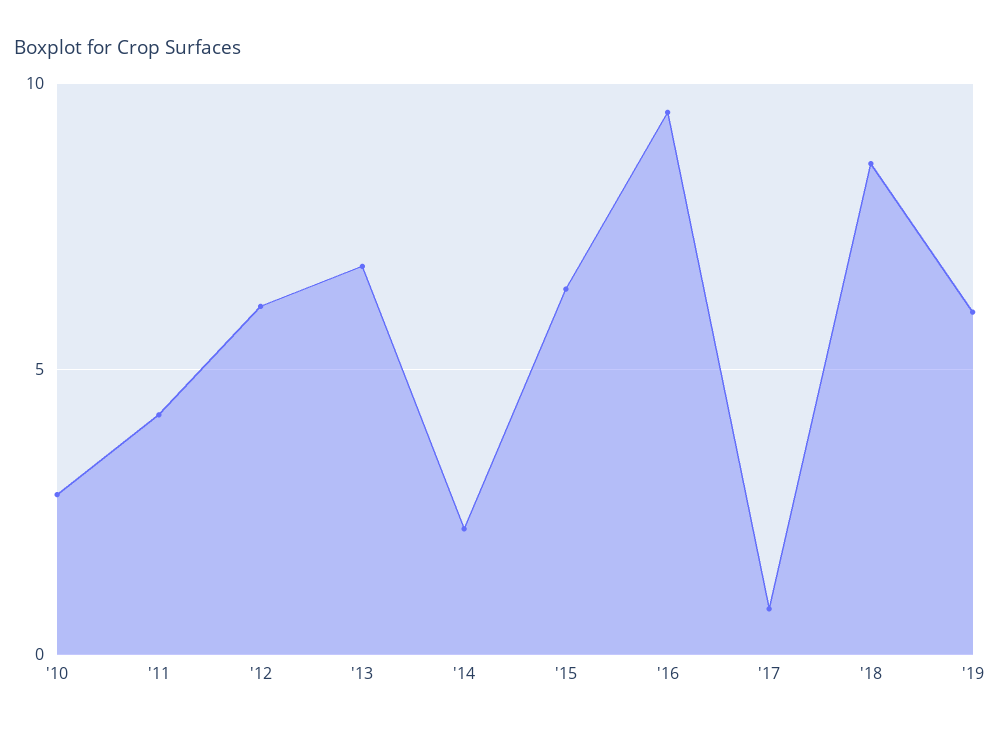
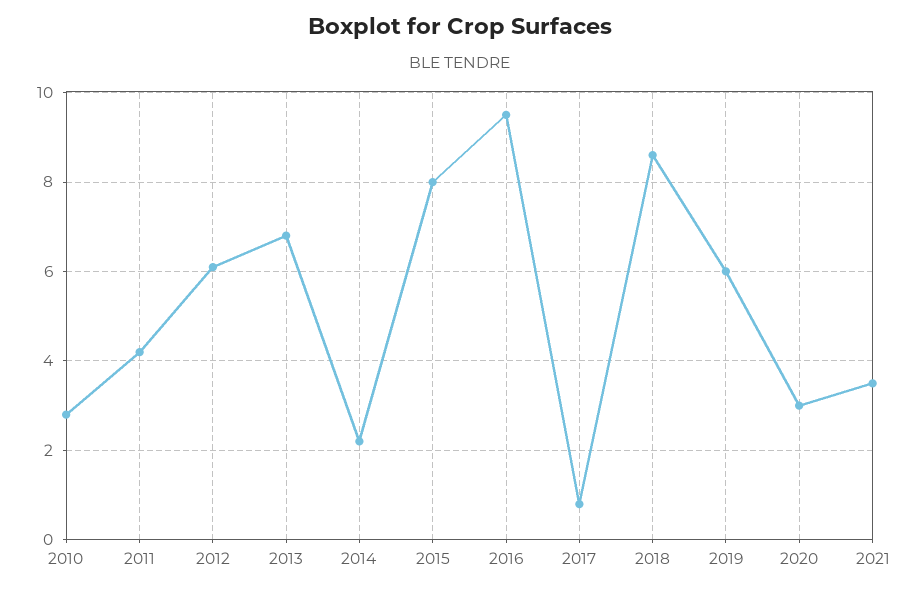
'15: 6.5 -> 8
2020: none -> 3
2021: none -> 3.5

